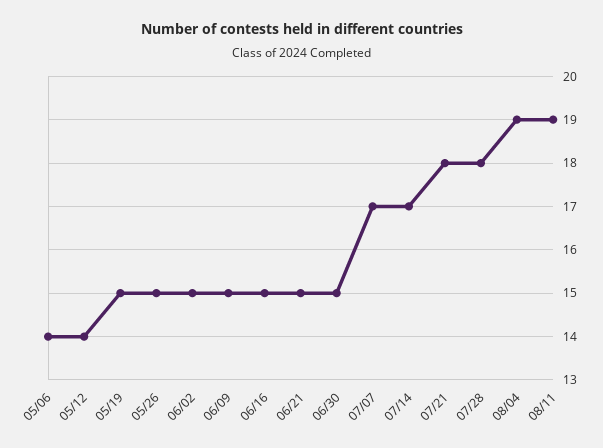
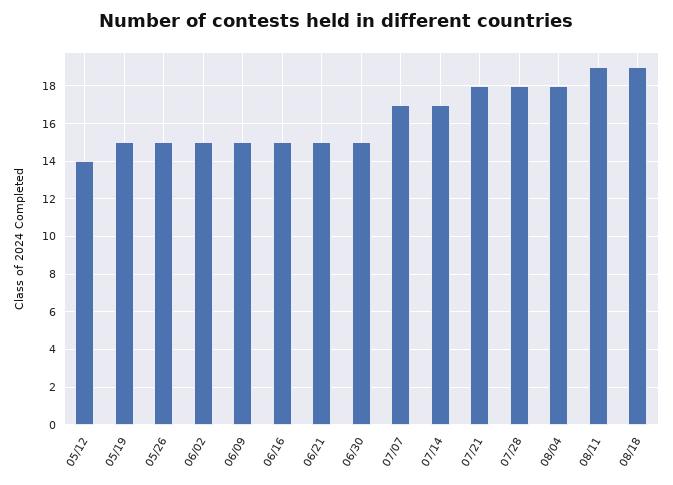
05/06: 14 -> none
08/04: 19 -> 18
08/18: none -> 19

